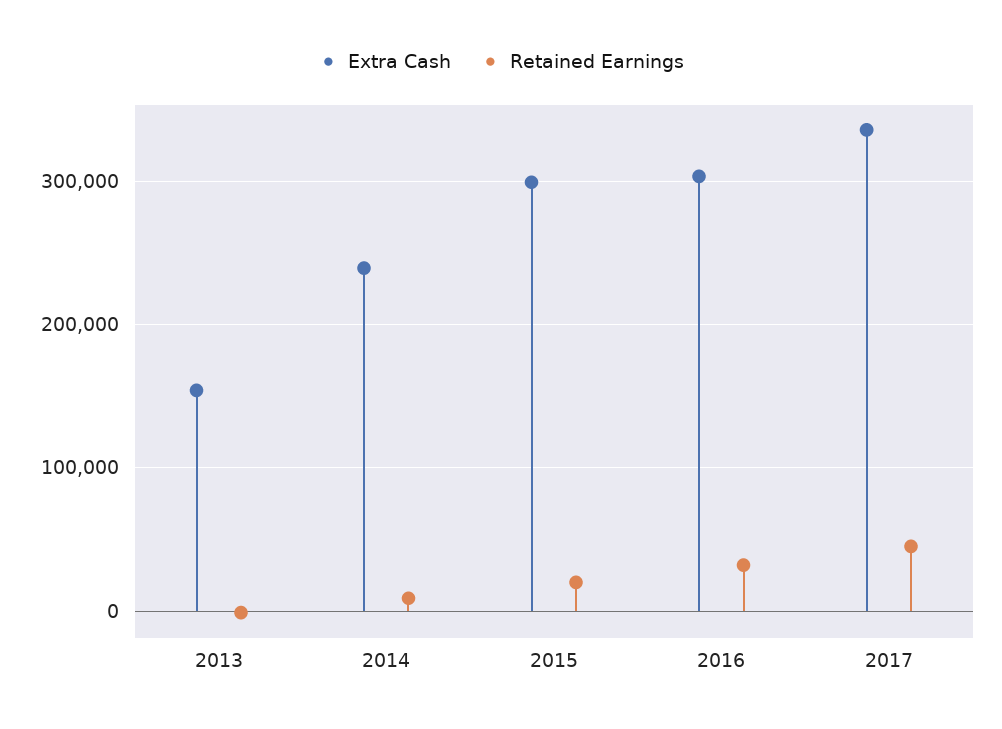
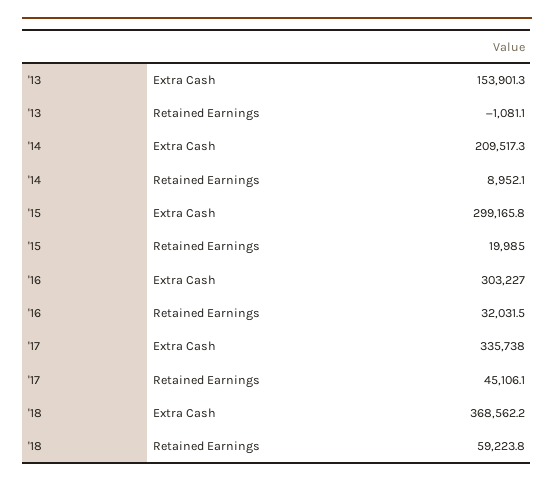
Extra Cash, 2014: 240000 -> 209517.3
Extra Cash, '18: none -> 368562.2
Retained Earnings, '18: none -> 59223.8

